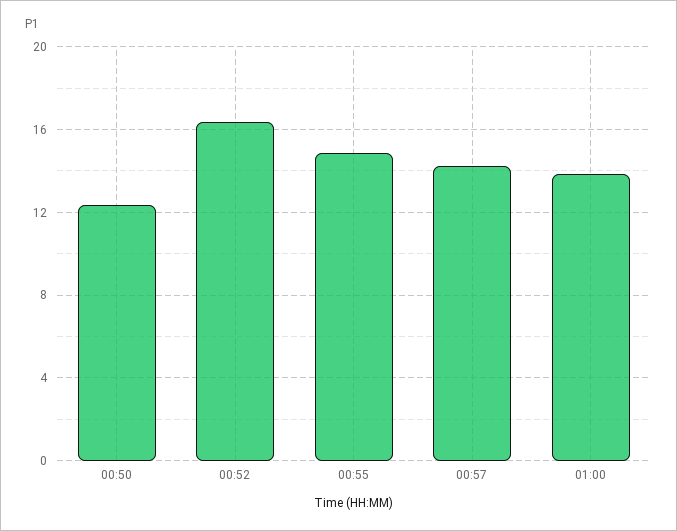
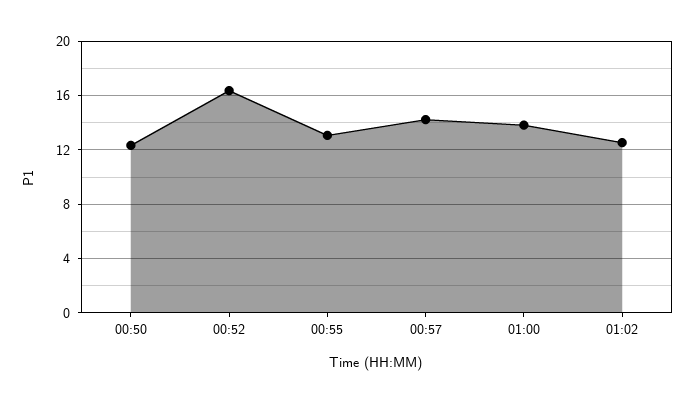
00:55: 15 -> 13
01:02: none -> 12.5

